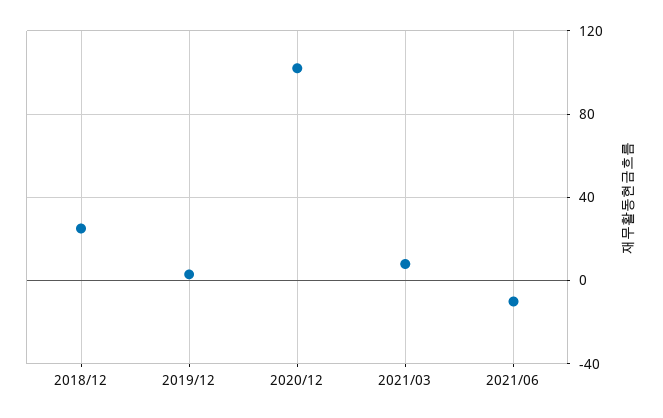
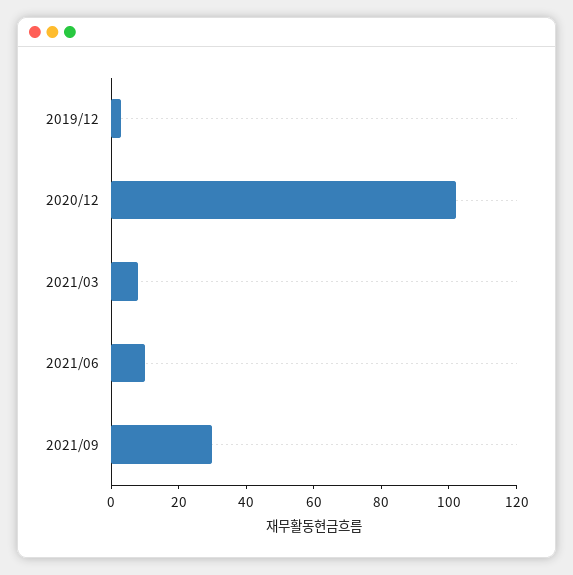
2018/12: 25 -> none
2021/06: -10 -> 10
2021/09: none -> 30

